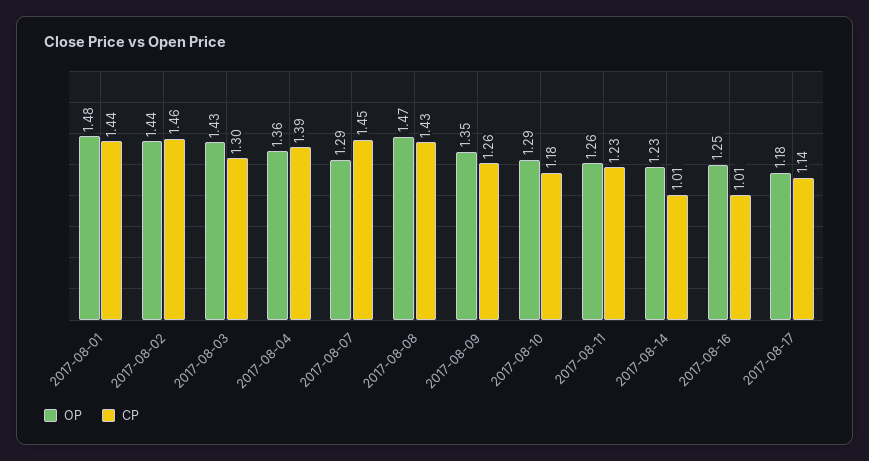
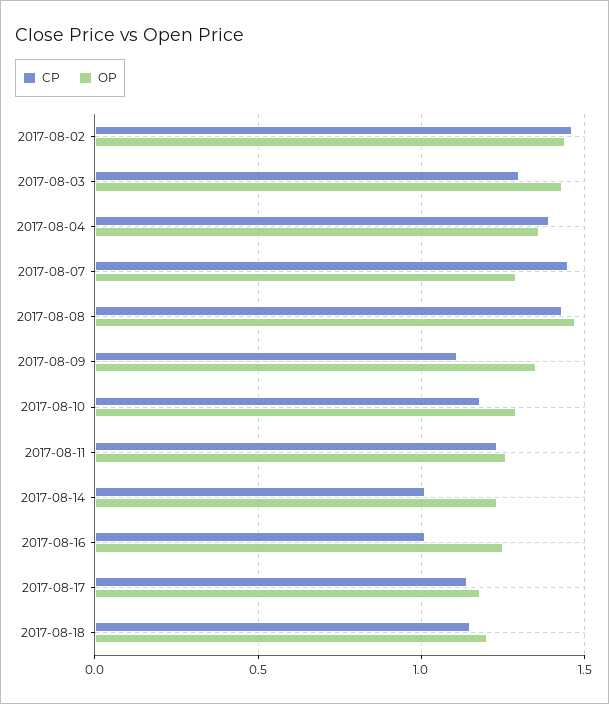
OP, 2017-08-01: 1.48 -> none
CP, 2017-08-01: 1.44 -> none
CP, 2017-08-09: 1.26 -> 1.1
CP, 2017-08-18: none -> 1.15
OP, 2017-08-18: none -> 1.2

